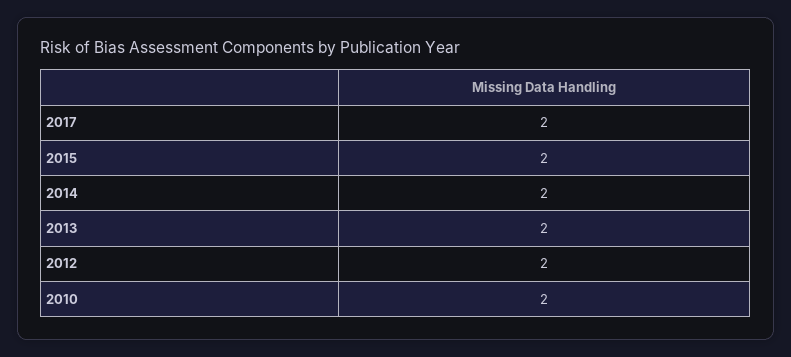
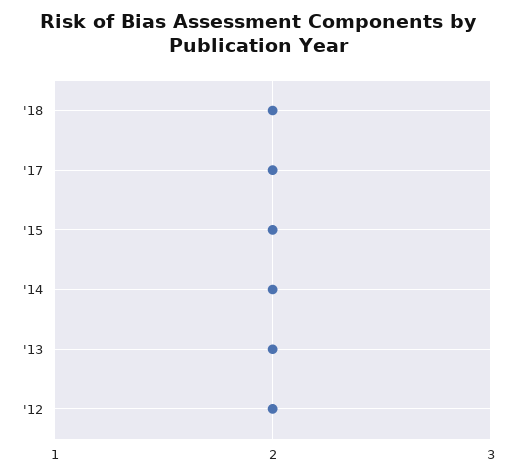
2010: 2 -> none
'18: none -> 2

